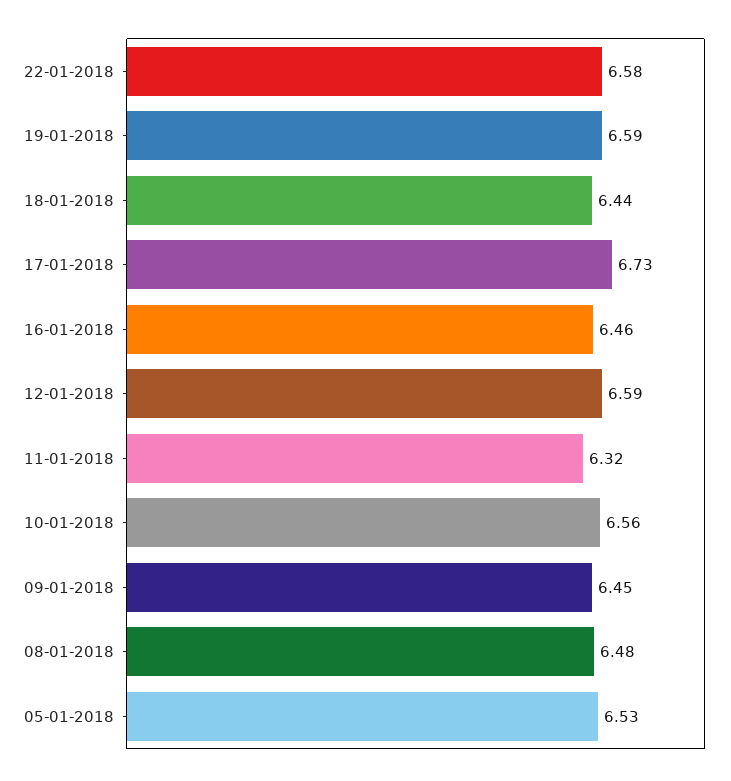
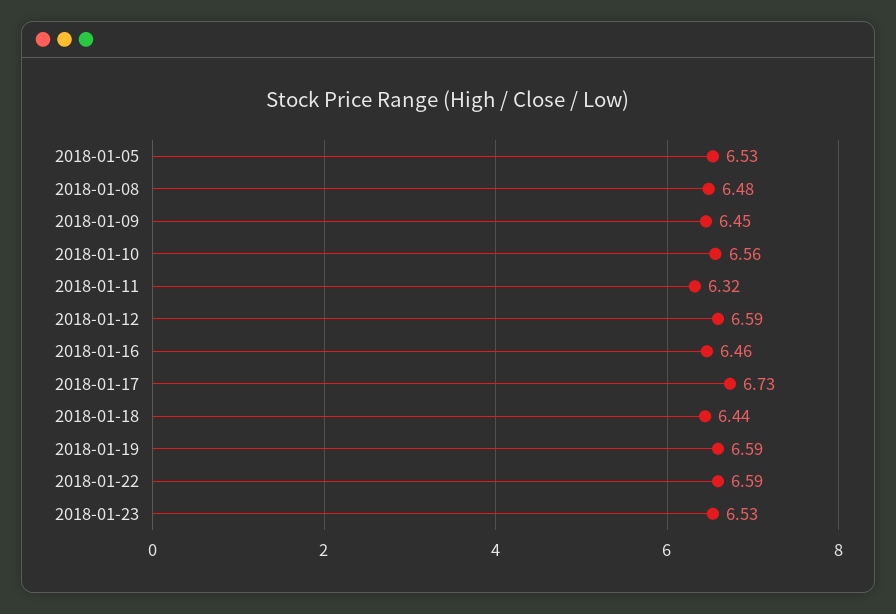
22-01-2018: 6.58 -> 6.59
2018-01-23: none -> 6.53

